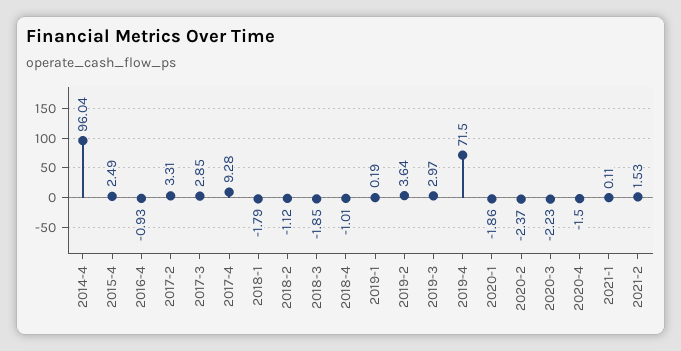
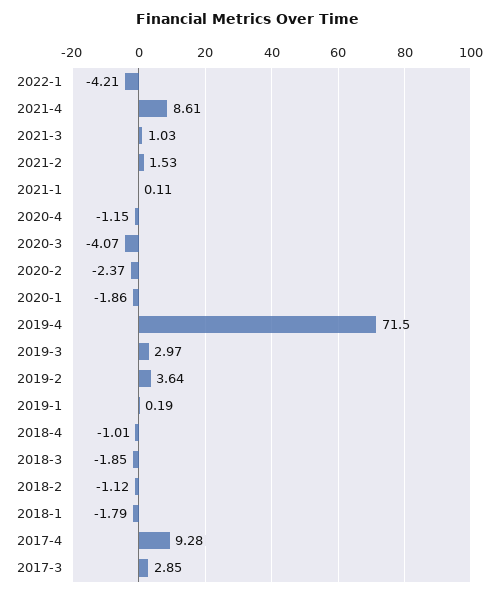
2014-4: 96.04 -> none
2015-4: 2.49 -> none
2016-4: -0.93 -> none
2017-2: 3.31 -> none
2020-3: -2.23 -> -4.07
2020-4: -1.5 -> -1.15
2022-1: none -> -4.21
2021-4: none -> 8.61
2021-3: none -> 1.03

